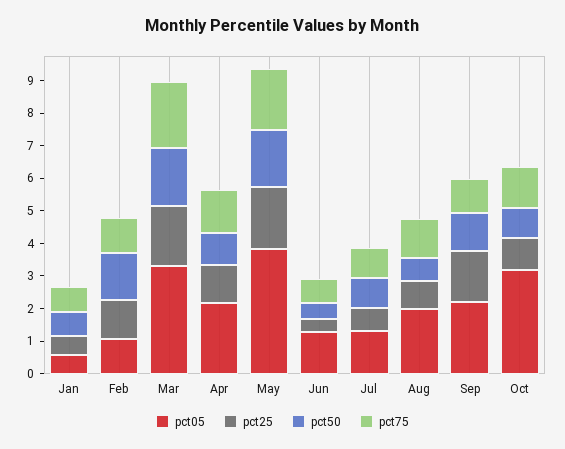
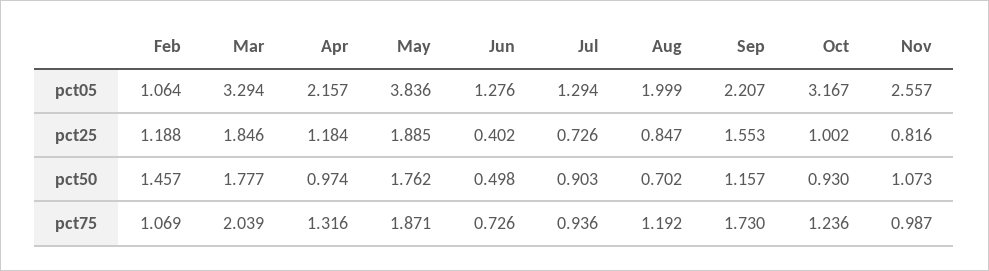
pct05, Jan: 0.5 -> none
pct25, Jan: 0.5 -> none
pct50, Jan: 0.75 -> none
pct75, Jan: 0.75 -> none
pct75, Sep: 1 -> 1.73
pct05, Nov: none -> 2.557
pct25, Nov: none -> 0.816
pct50, Nov: none -> 1.073
pct75, Nov: none -> 0.987

